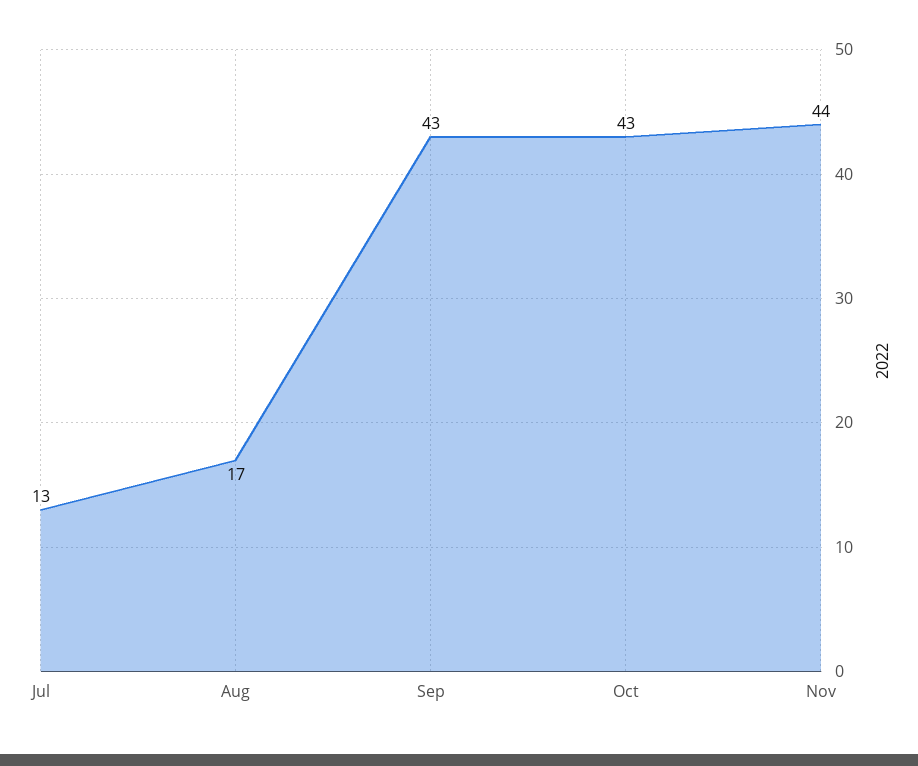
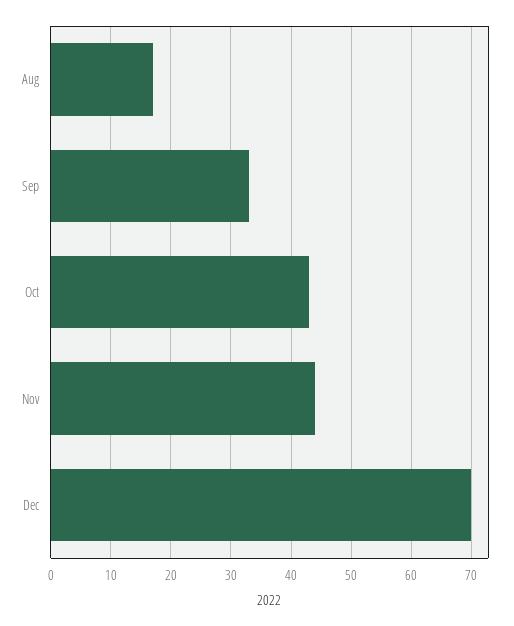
Jul: 13 -> none
Sep: 43 -> 33
Dec: none -> 70

